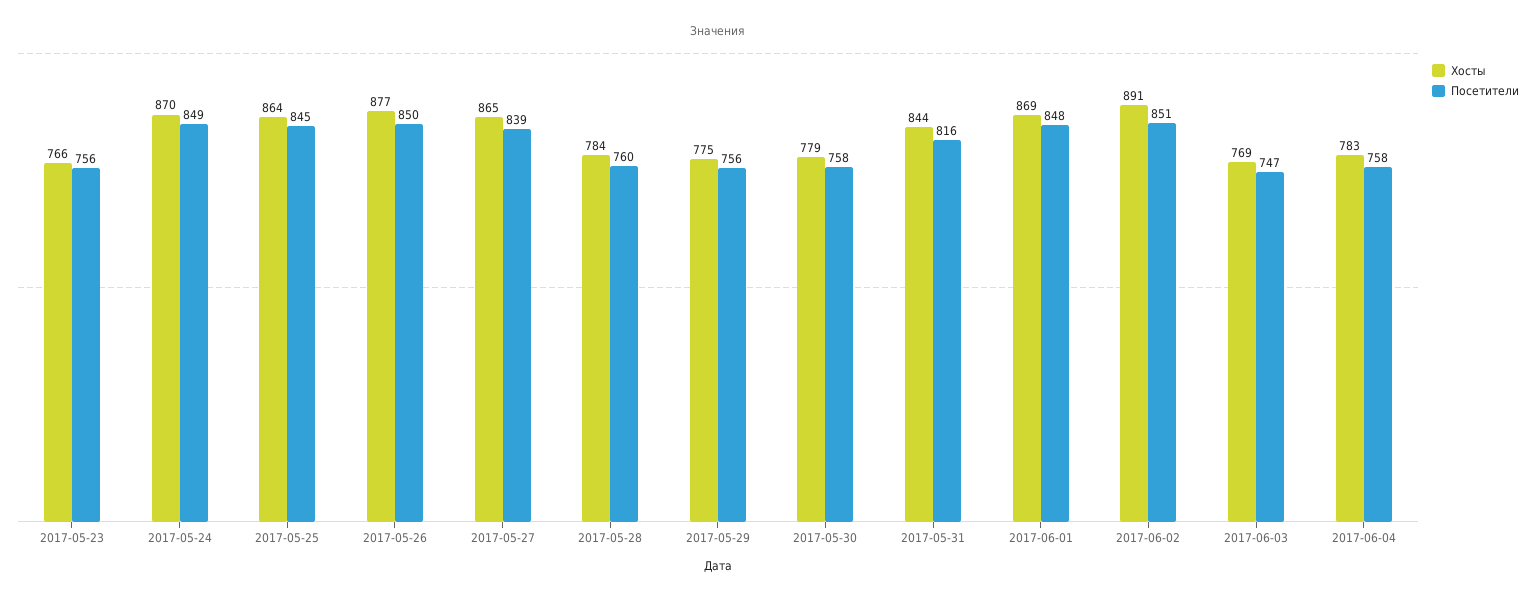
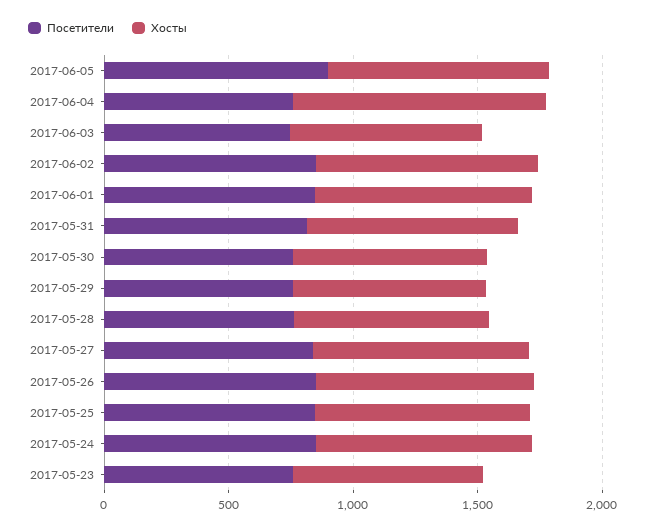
Хосты, 2017-06-04: 783 -> 1000
Посетители, 2017-06-05: none -> 900
Хосты, 2017-06-05: none -> 900

